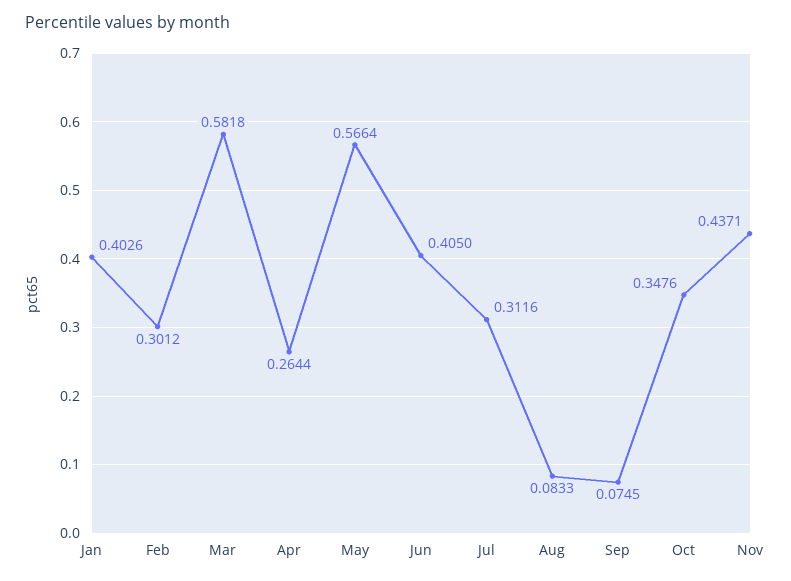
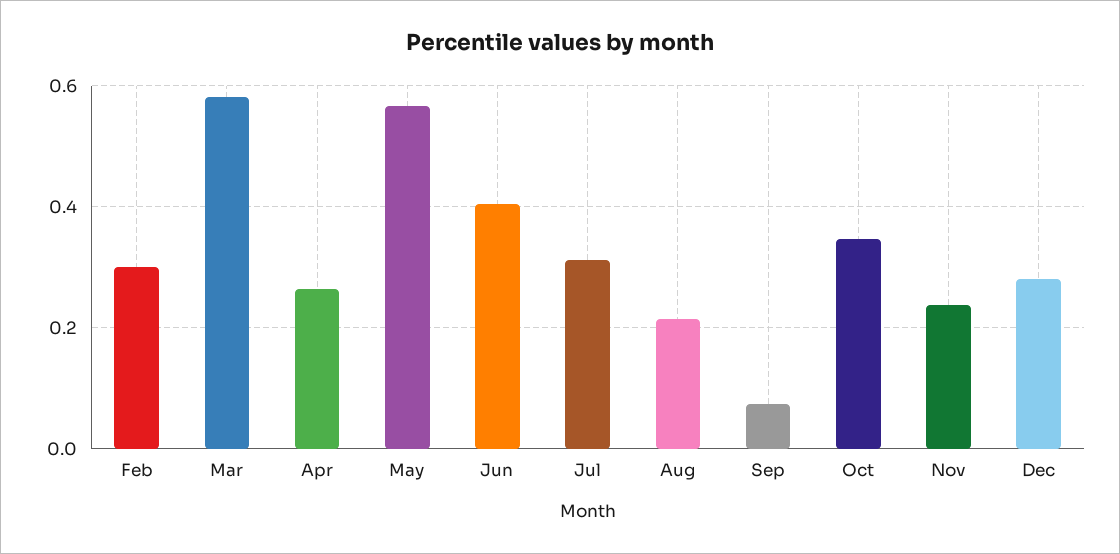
Jan: 0.4026 -> none
Aug: 0.0833 -> 0.22
Nov: 0.4371 -> 0.24
Dec: none -> 0.28

